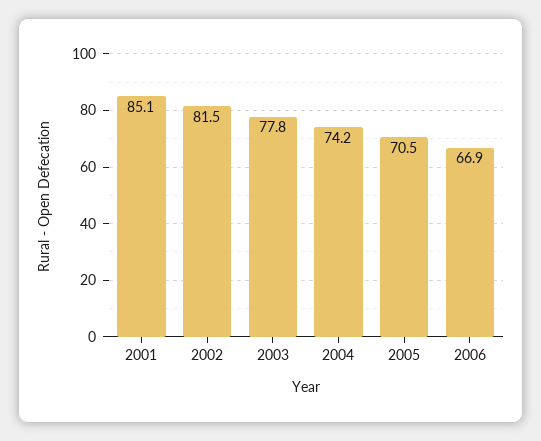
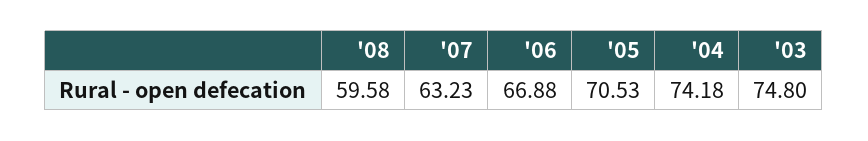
2001: 85.1 -> none
2002: 81.5 -> none
2003: 77.8 -> 74.8
'08: none -> 59.58
'07: none -> 63.23

